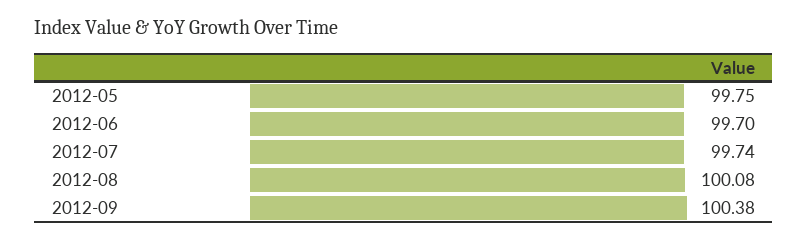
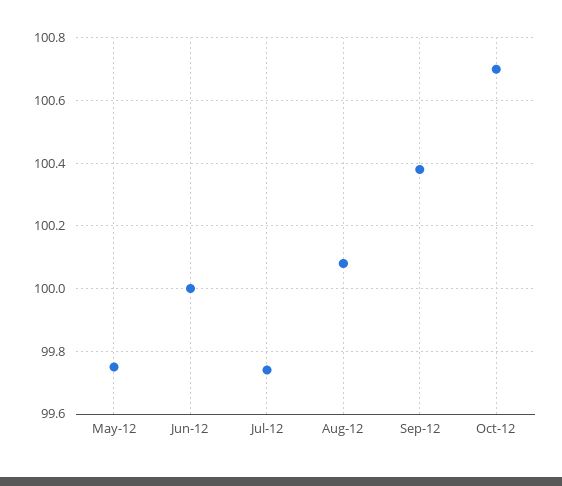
2012-06: 99.7 -> 100
Oct-12: none -> 100.7

